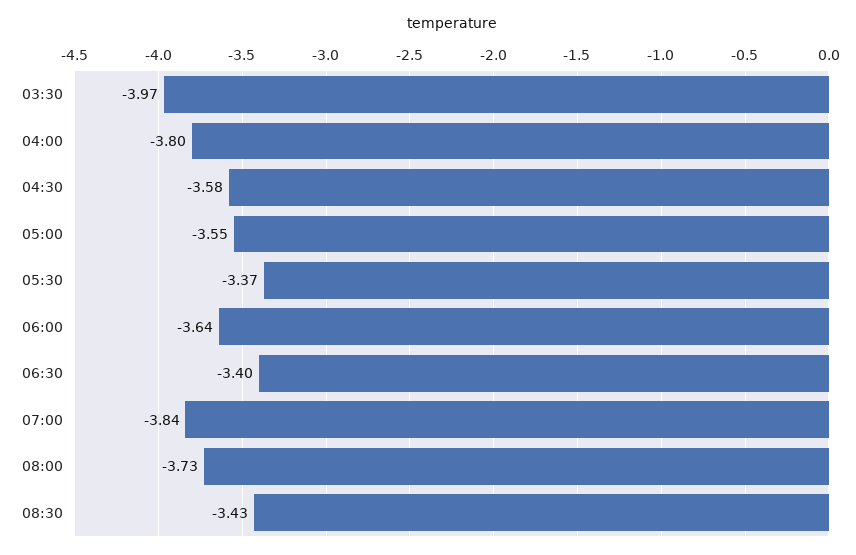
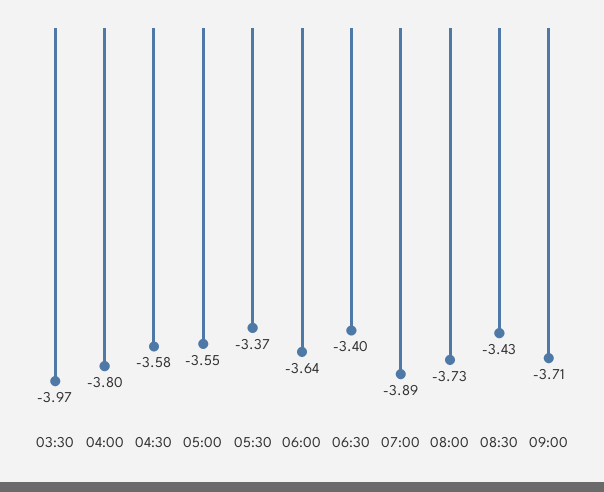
07:00: -3.84 -> -3.89
09:00: none -> -3.71

